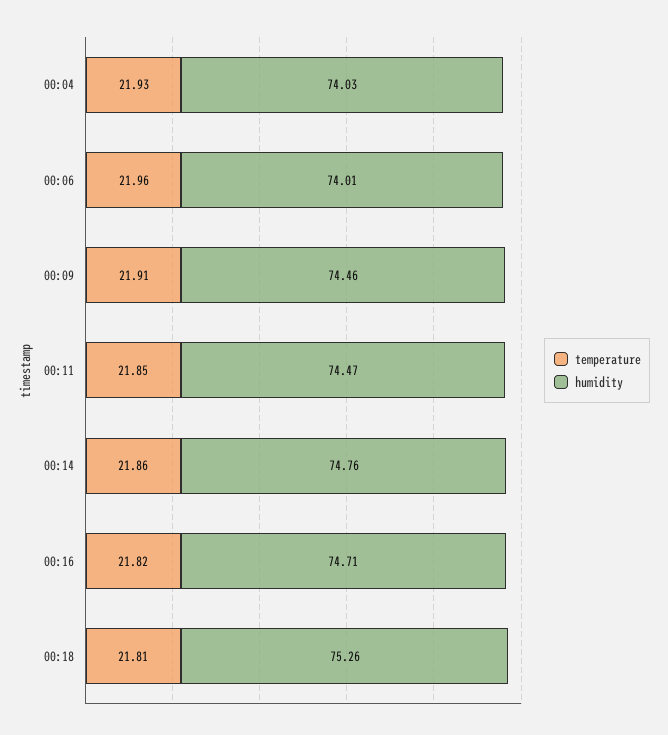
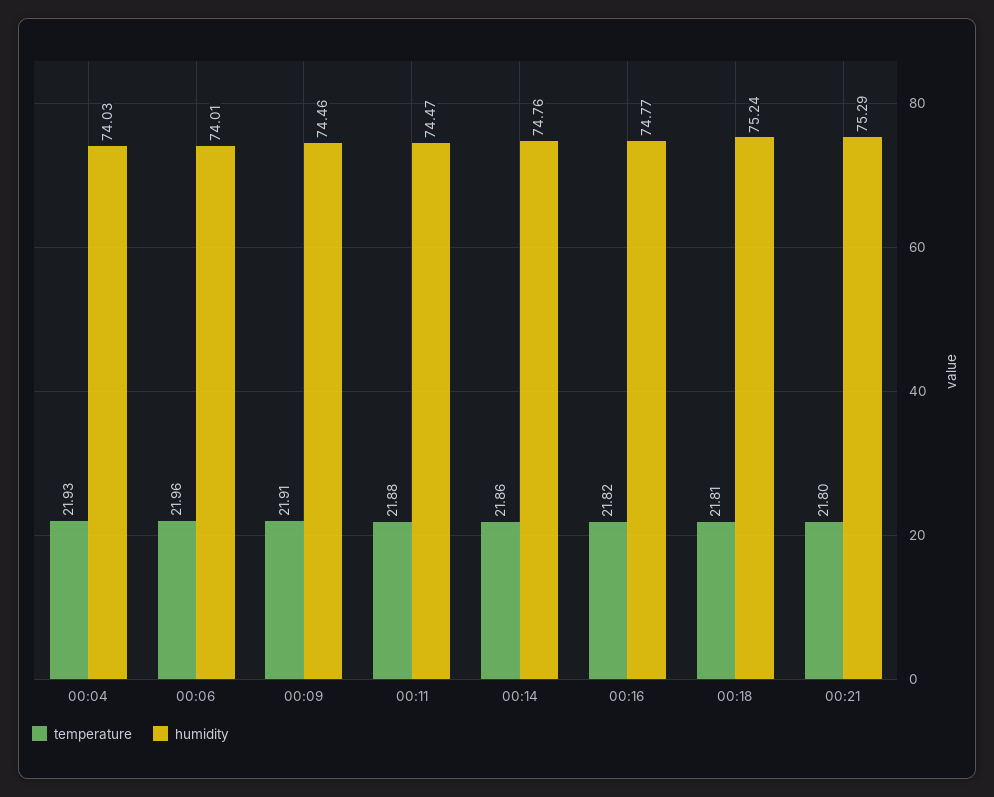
temperature, 00:11: 21.85 -> 21.88
humidity, 00:16: 74.71 -> 74.77
humidity, 00:18: 75.26 -> 75.24
temperature, 00:21: none -> 21.8
humidity, 00:21: none -> 75.29

